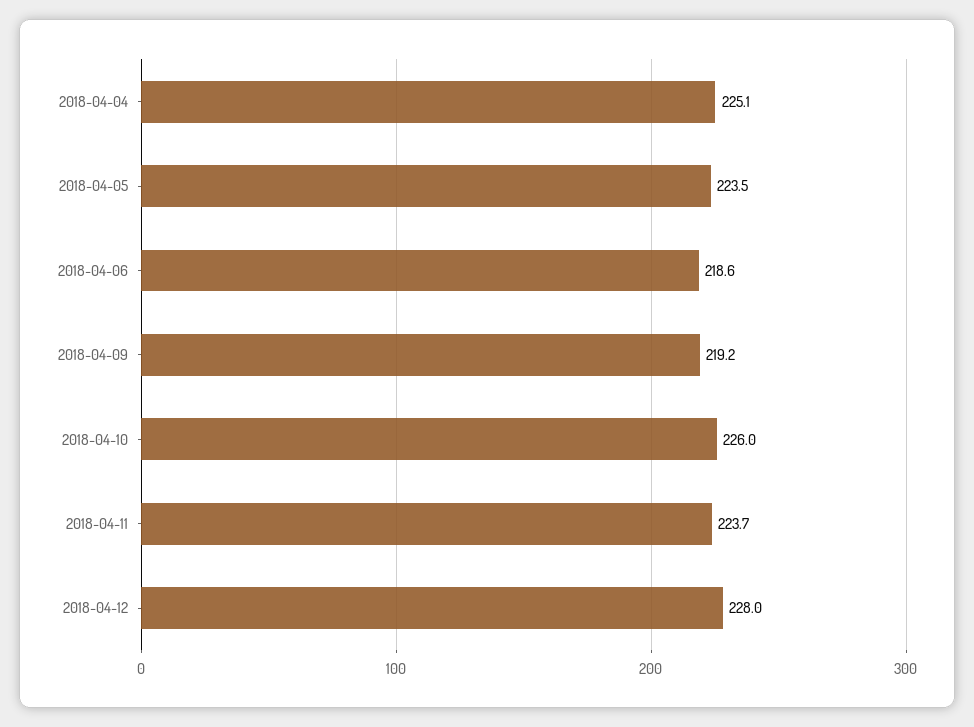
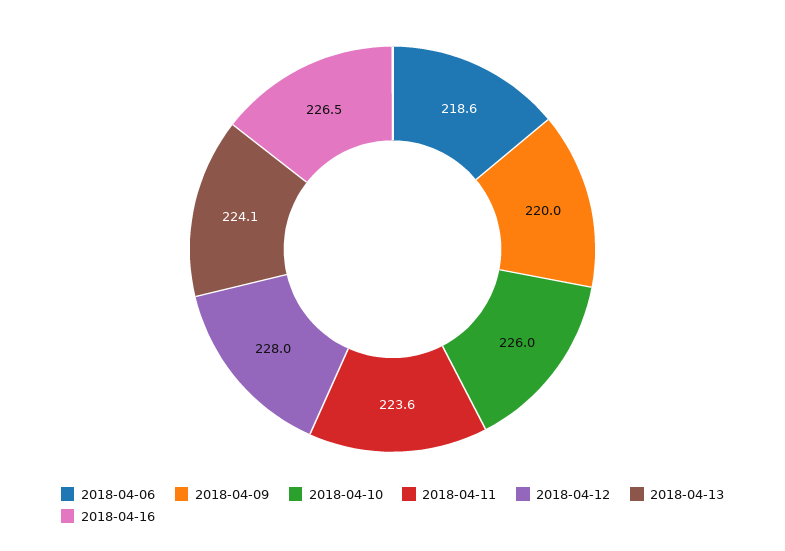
2018-04-04: 225.1 -> none
2018-04-05: 223.5 -> none
2018-04-09: 219.2 -> 220
2018-04-11: 223.7 -> 223.6
2018-04-13: none -> 224.1
2018-04-16: none -> 226.5

